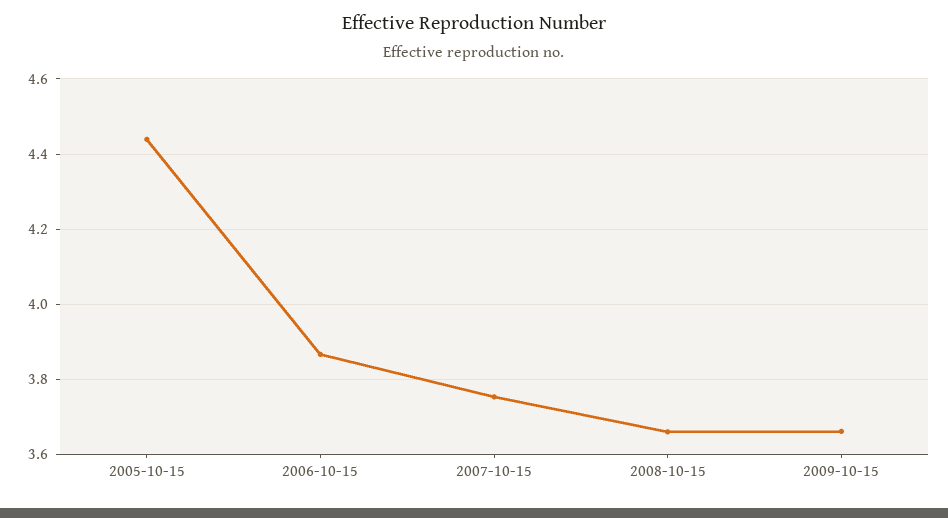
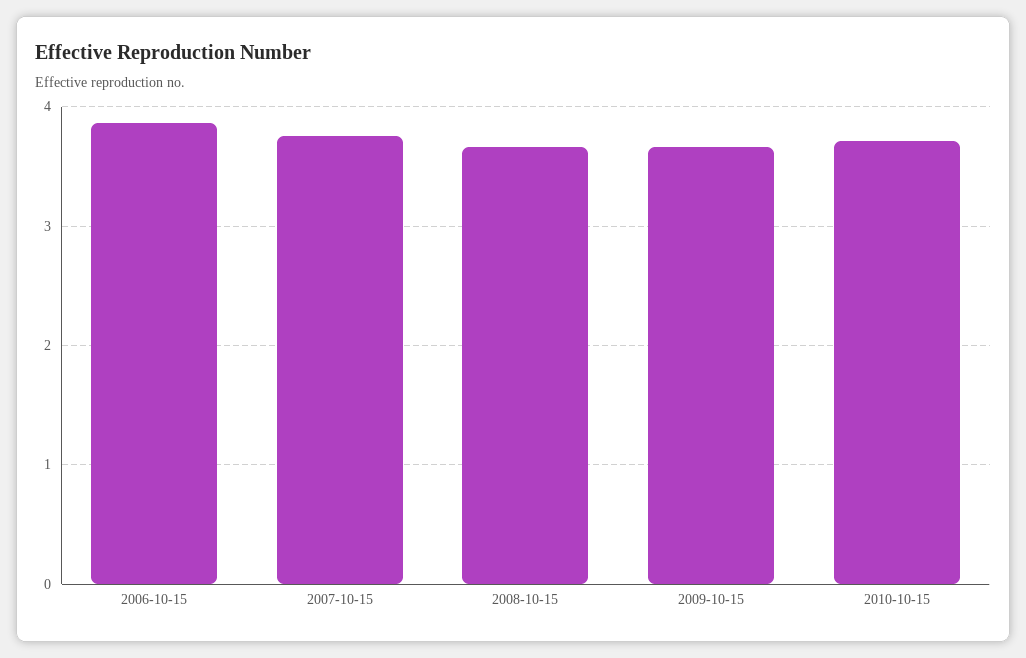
2005-10-15: 4.44 -> none
2010-10-15: none -> 3.7

